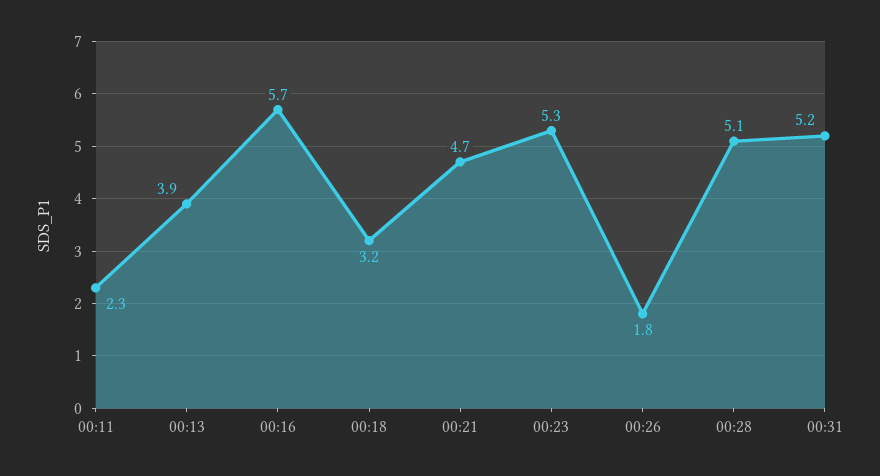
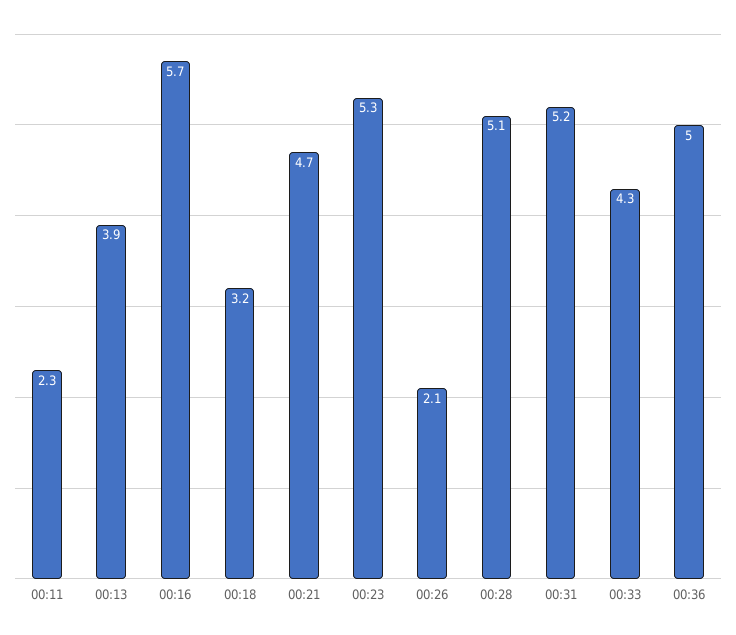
00:26: 1.8 -> 2.1
00:33: none -> 4.3
00:36: none -> 5

